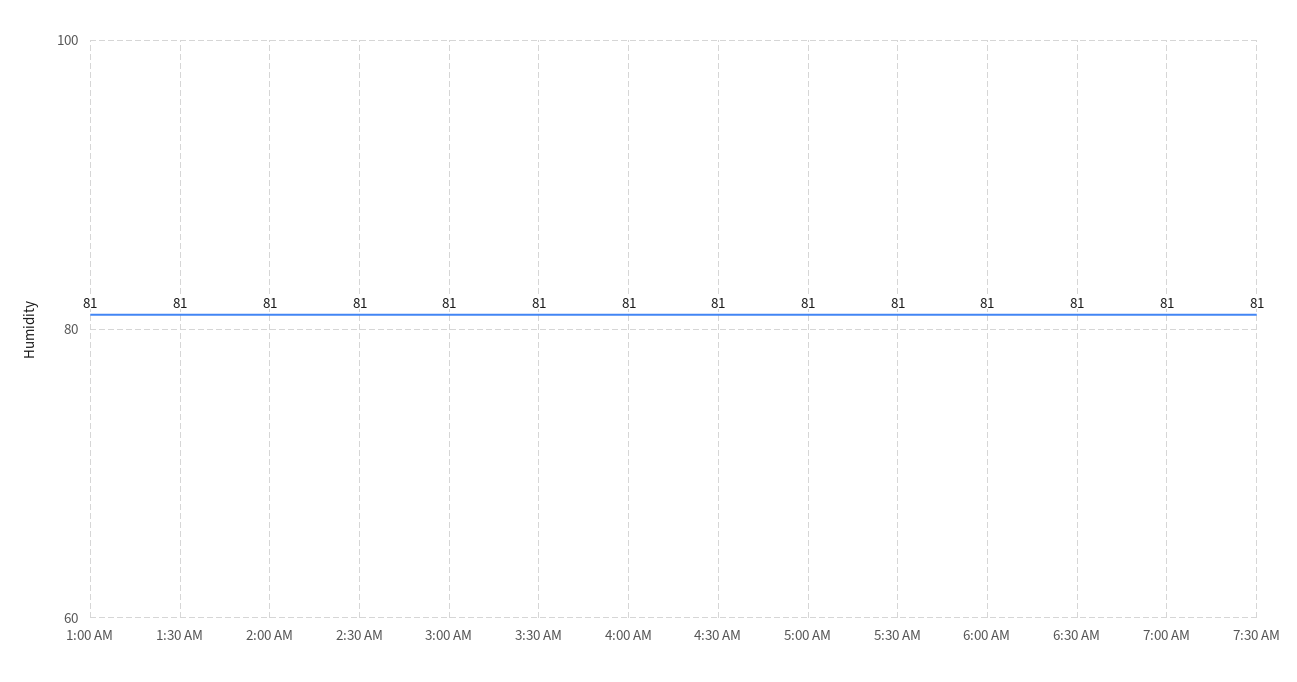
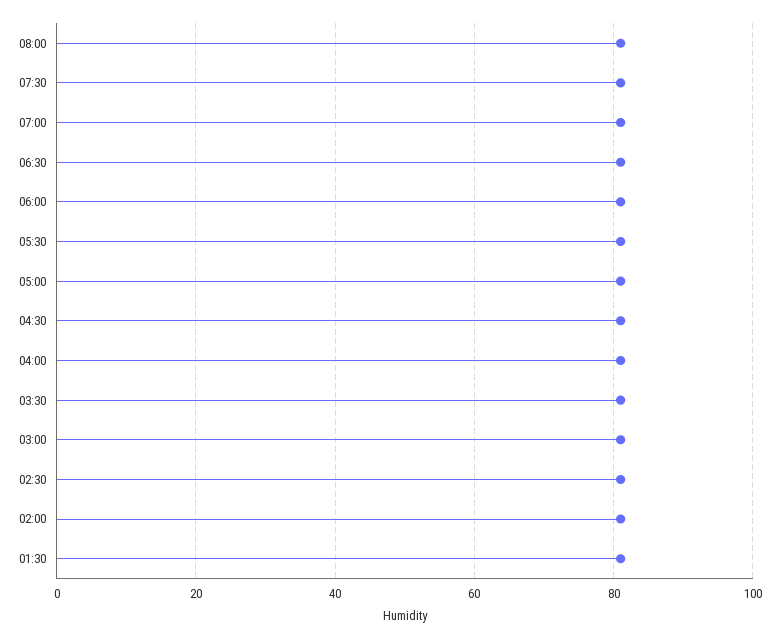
1:00 AM: 81 -> none
08:00: none -> 80

